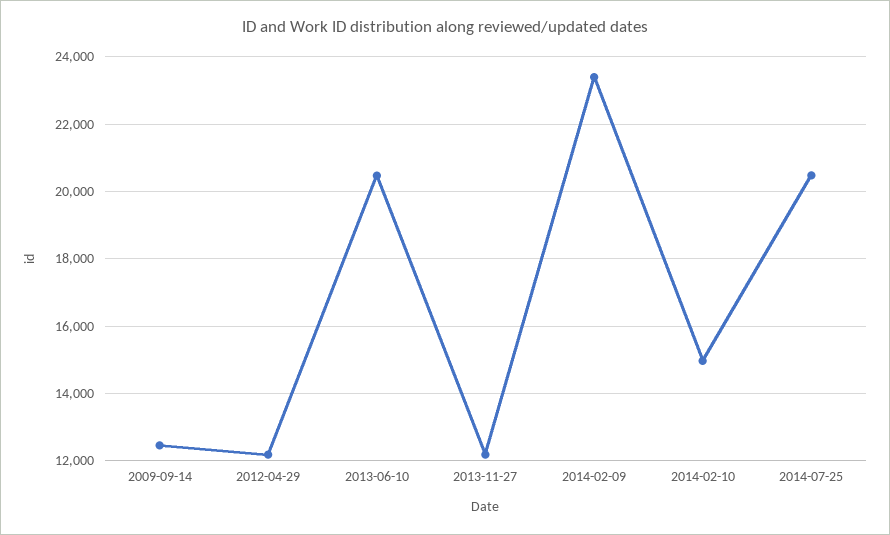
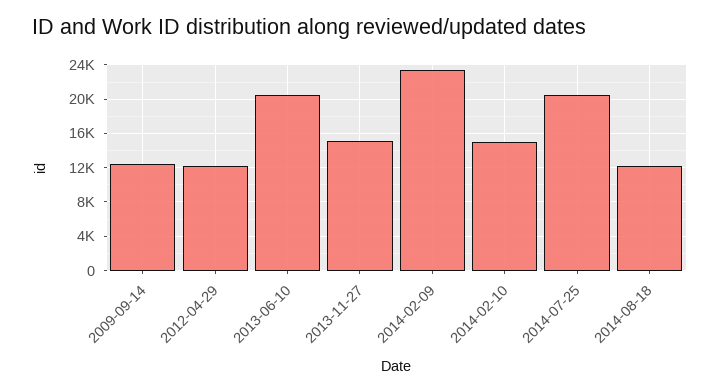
2013-11-27: 12200 -> 15000
2014-08-18: none -> 12000

